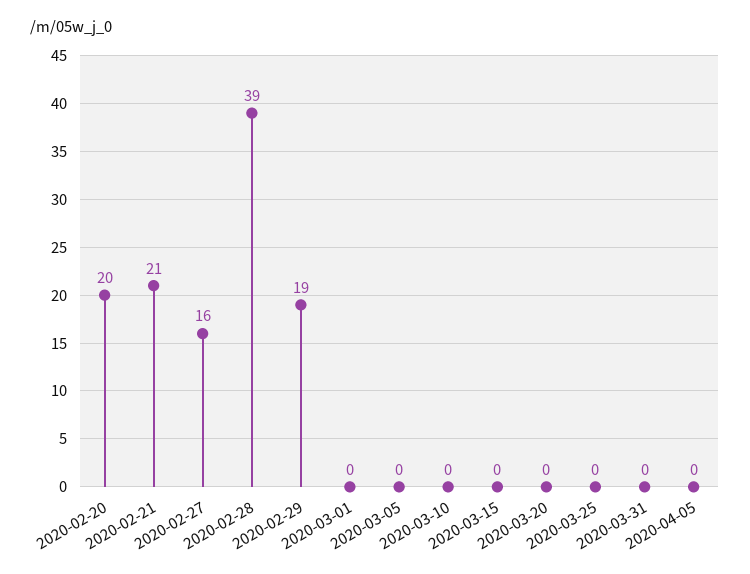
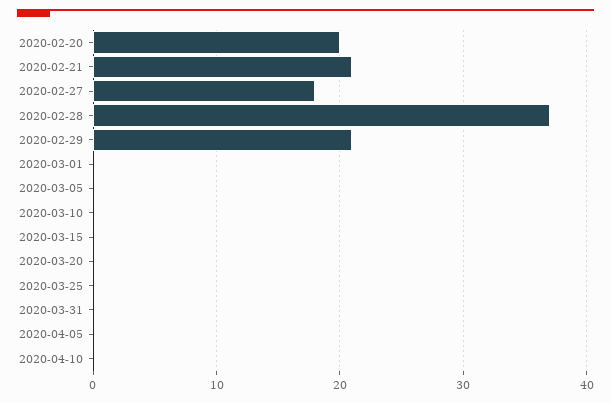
2020-02-27: 16 -> 18
2020-02-28: 39 -> 37
2020-02-29: 19 -> 21
2020-04-10: none -> 0

